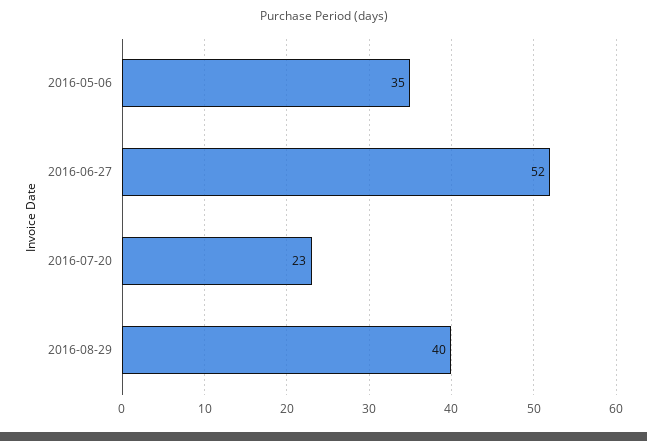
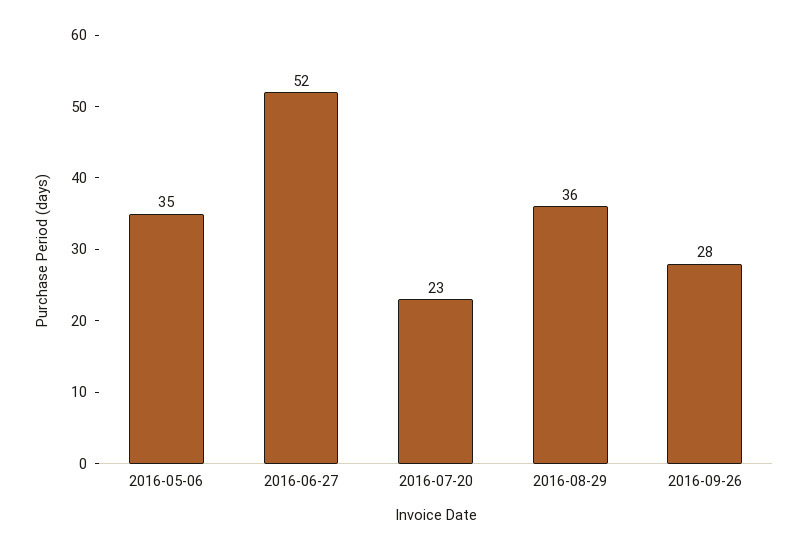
2016-08-29: 40 -> 36
2016-09-26: none -> 28

